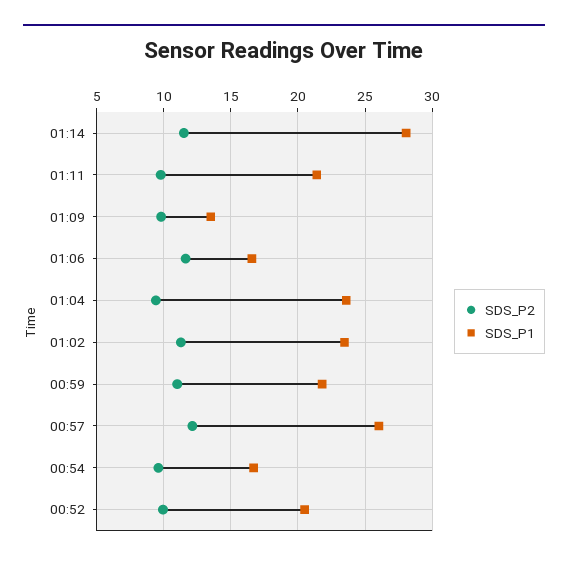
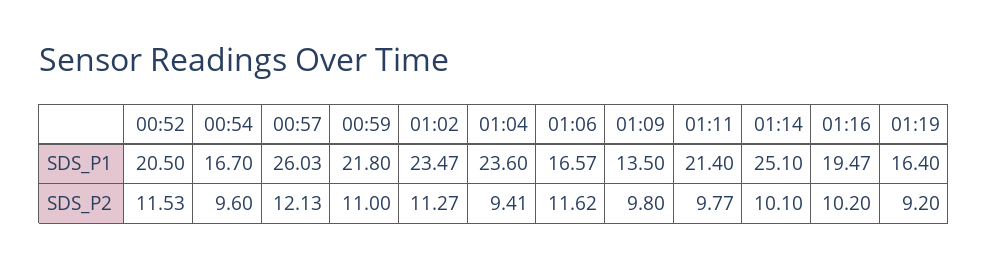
SDS_P2, 01:14: 11.5 -> 10.1
SDS_P1, 01:14: 28 -> 25.1
SDS_P2, 00:52: 10 -> 11.53
SDS_P1, 01:16: none -> 19.47
SDS_P1, 01:19: none -> 16.4
SDS_P2, 01:16: none -> 10.2
SDS_P2, 01:19: none -> 9.2

